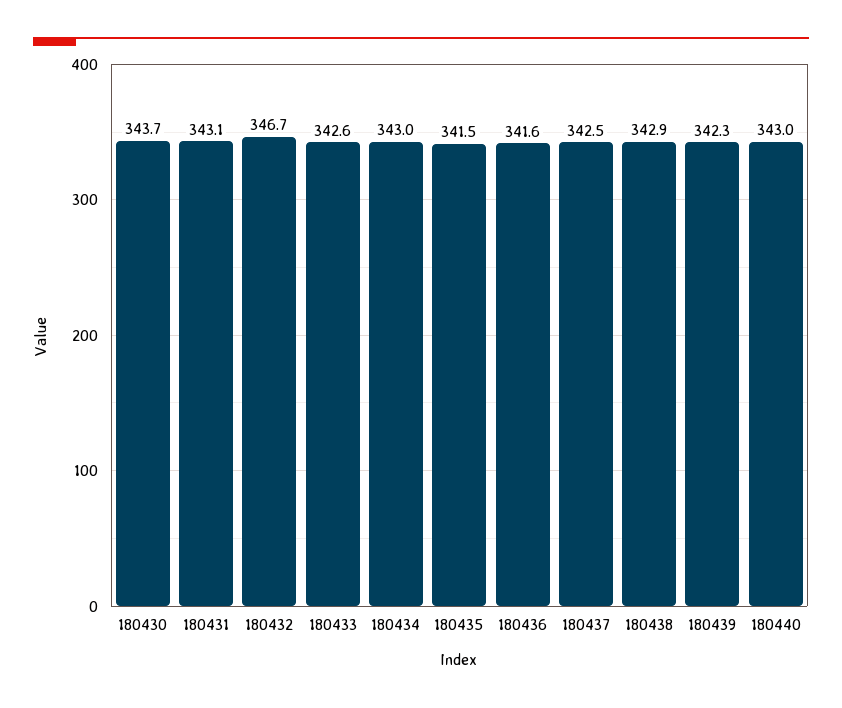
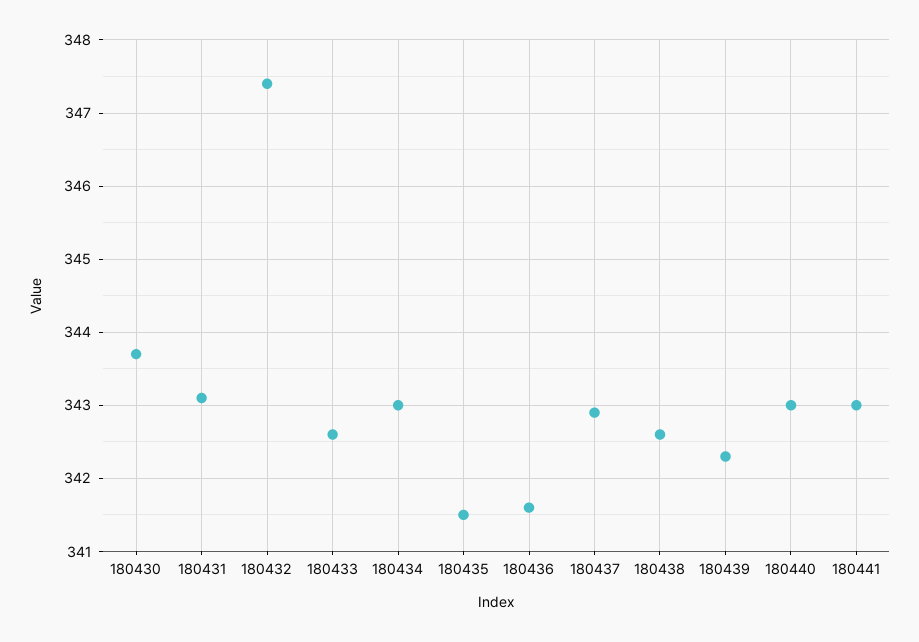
180432: 346.7 -> 347.4
180437: 342.5 -> 342.9
180438: 342.9 -> 342.6
180441: none -> 343

